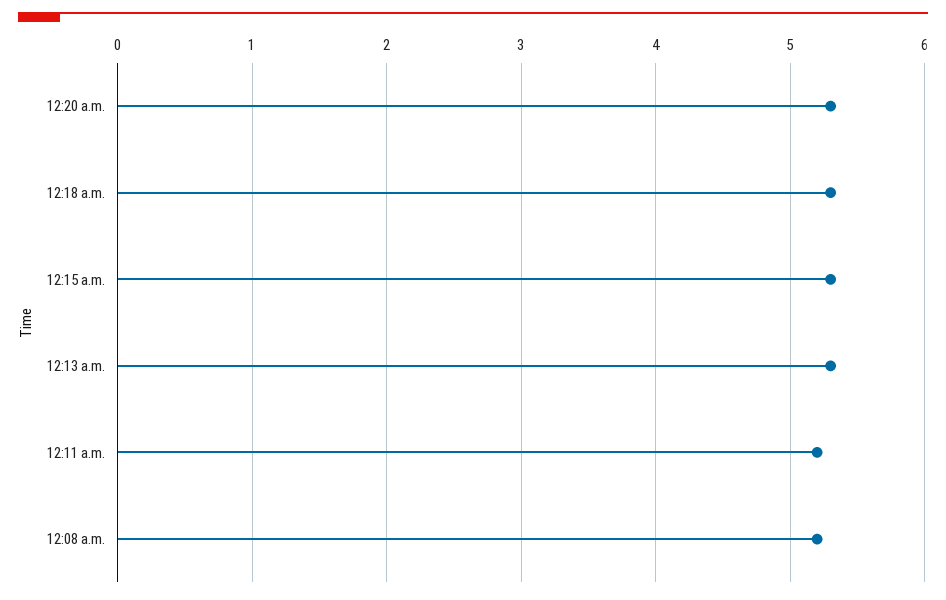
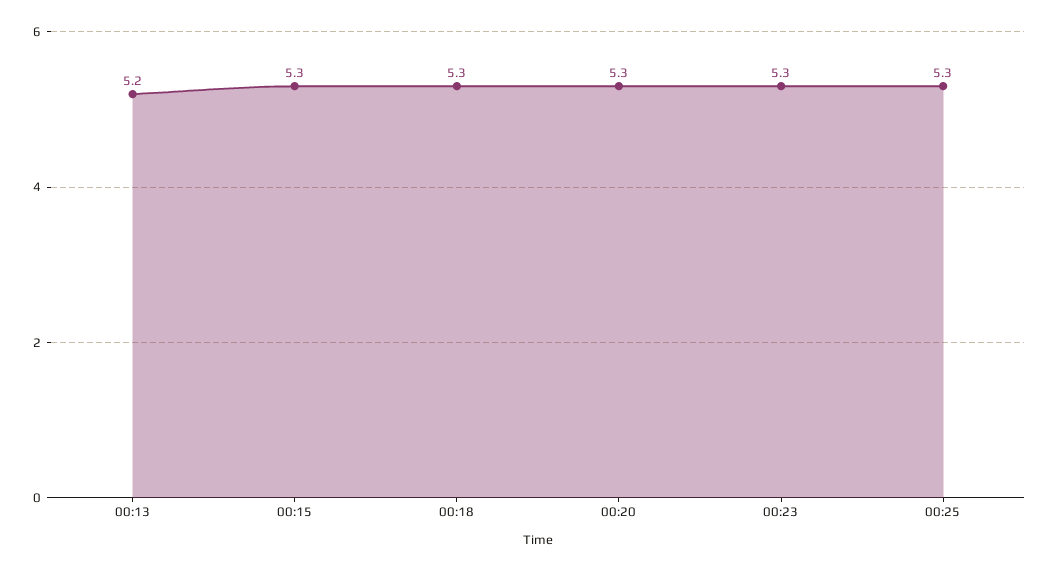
12:13 a.m.: 5.3 -> 5.2
12:11 a.m.: 5.2 -> none
12:08 a.m.: 5.2 -> none
00:23: none -> 5.3
00:25: none -> 5.3

